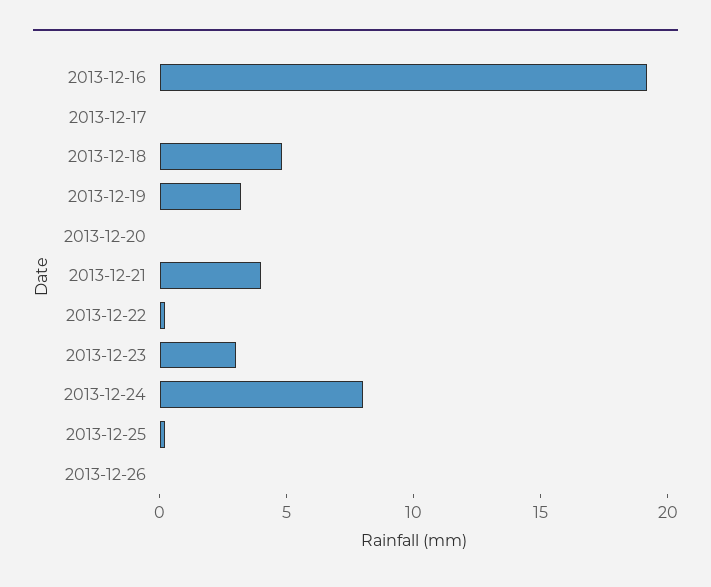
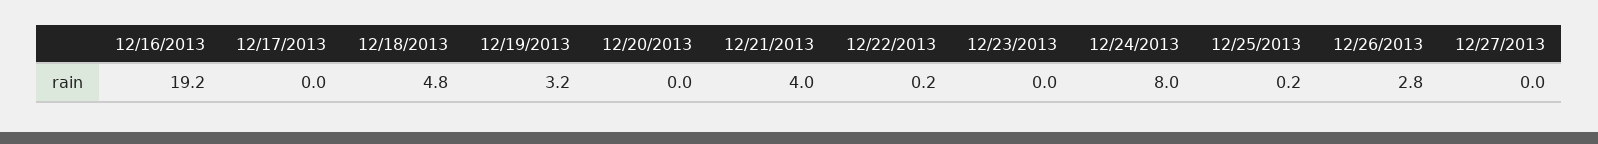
2013-12-23: 3 -> 0
2013-12-26: 0 -> 2.8
12/27/2013: none -> 0

